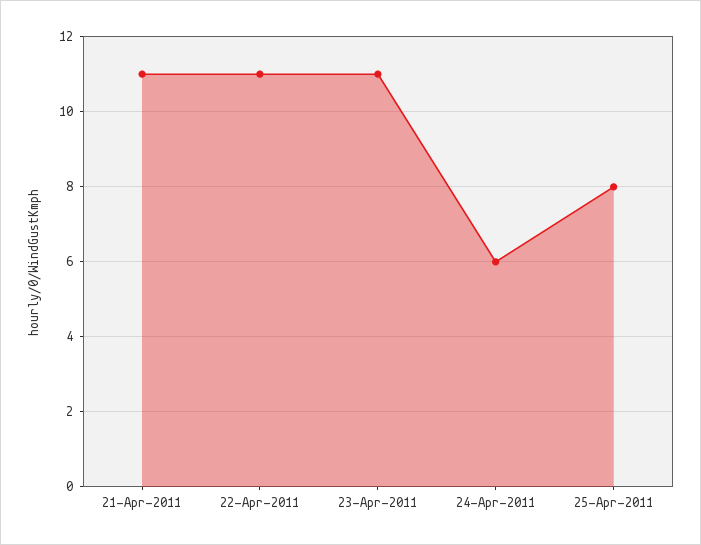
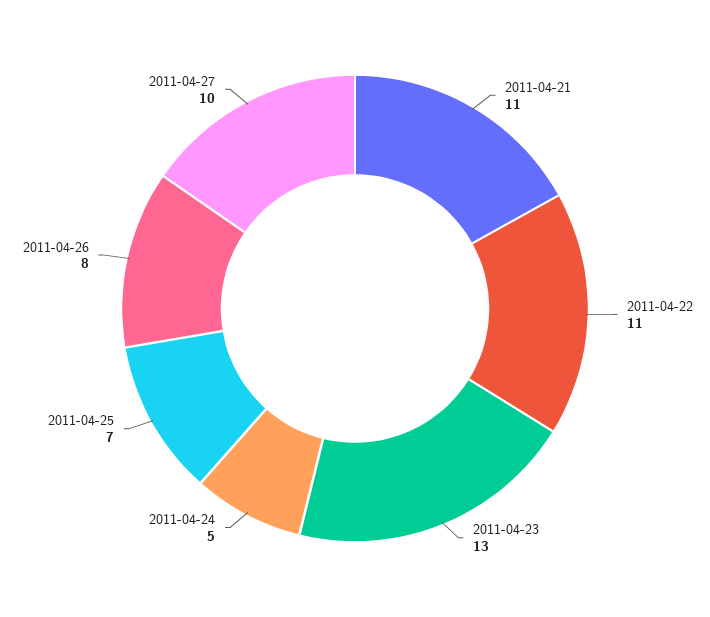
23-Apr-2011: 11 -> 13
24-Apr-2011: 6 -> 5
25-Apr-2011: 8 -> 7
2011-04-26: none -> 8
2011-04-27: none -> 10

